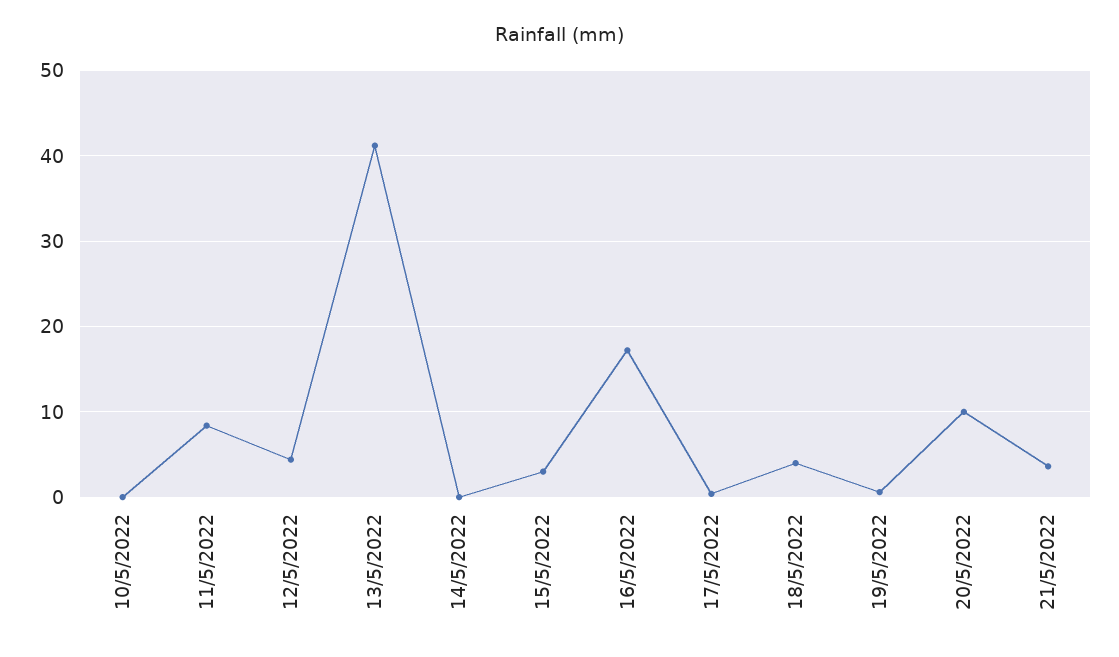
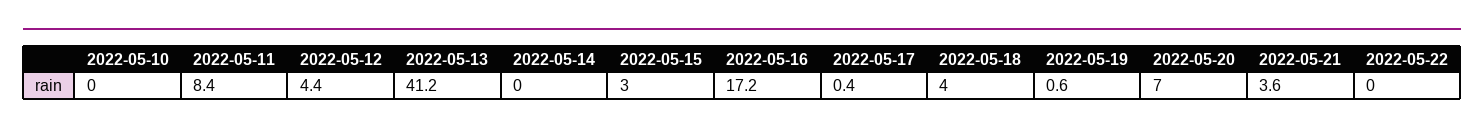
20/5/2022: 10 -> 7
2022-05-22: none -> 0

